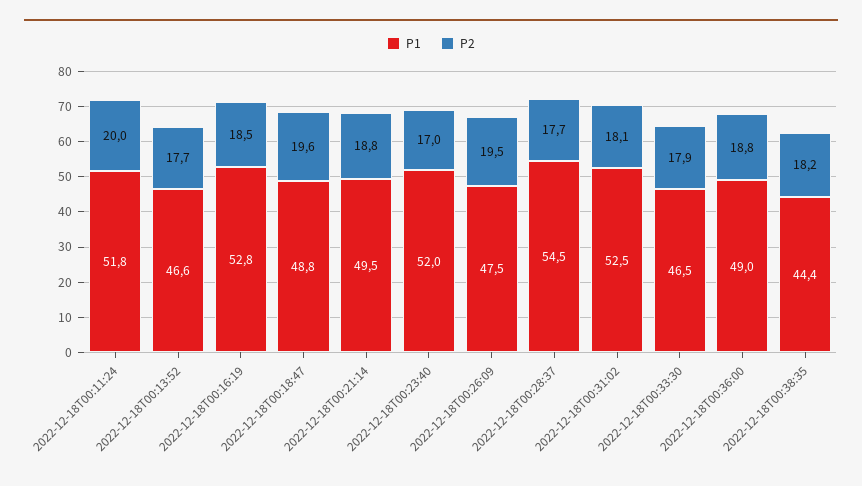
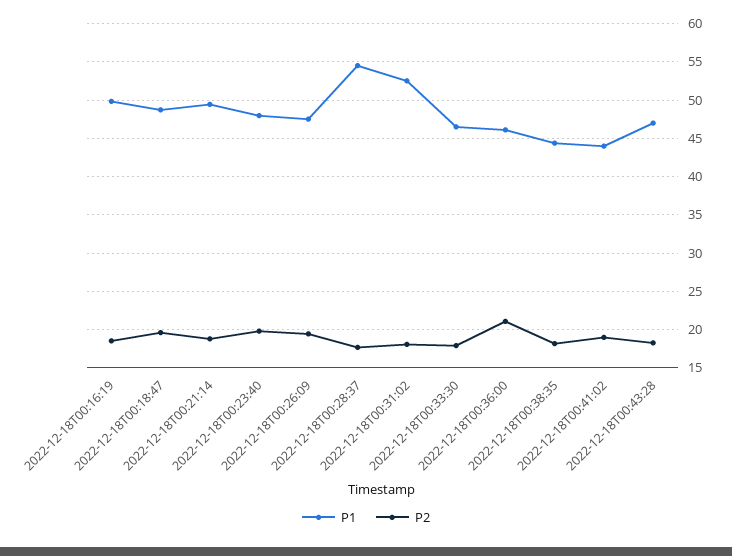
P1, 2022-12-18T00:11:24: 51.8 -> none
P2, 2022-12-18T00:11:24: 20 -> none
P1, 2022-12-18T00:13:52: 46.6 -> none
P2, 2022-12-18T00:13:52: 17.7 -> none
P1, 2022-12-18T00:16:19: 52.8 -> 50
P1, 2022-12-18T00:23:40: 52 -> 48
P2, 2022-12-18T00:23:40: 17 -> 20
P1, 2022-12-18T00:36:00: 49 -> 46
P2, 2022-12-18T00:36:00: 18.8 -> 21
P1, 2022-12-18T00:41:02: none -> 44
P2, 2022-12-18T00:41:02: none -> 19
P1, 2022-12-18T00:43:28: none -> 47
P2, 2022-12-18T00:43:28: none -> 18

